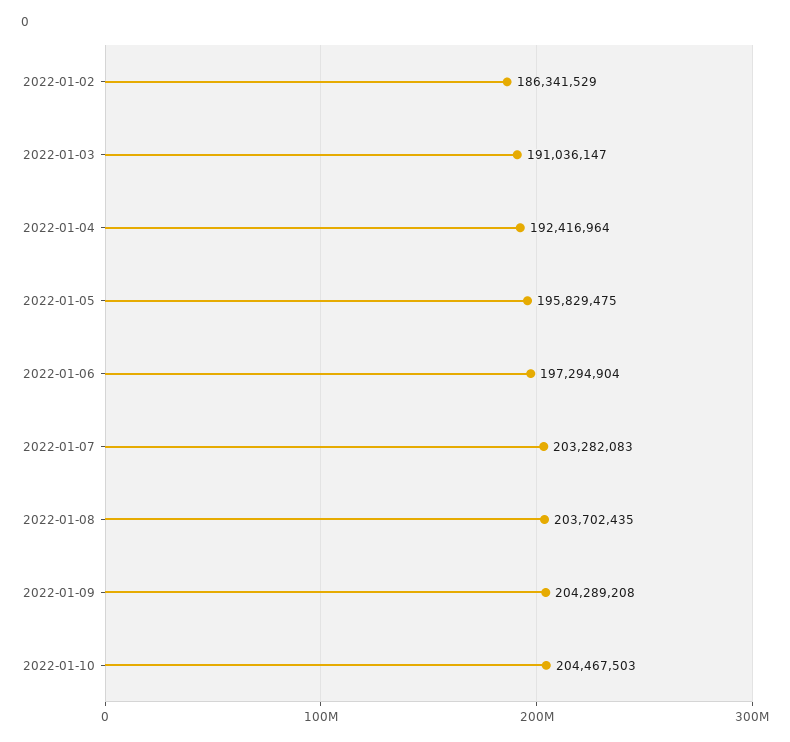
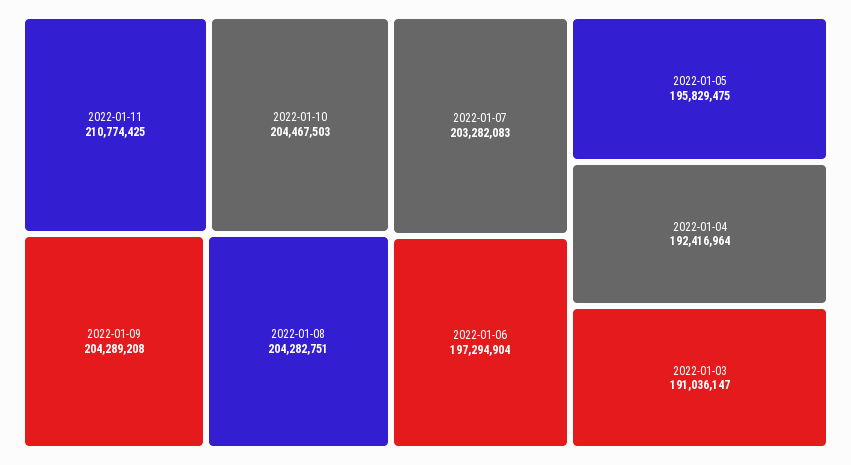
2022-01-02: 186341529 -> none
2022-01-08: 203702435 -> 204282751
2022-01-11: none -> 210774425

